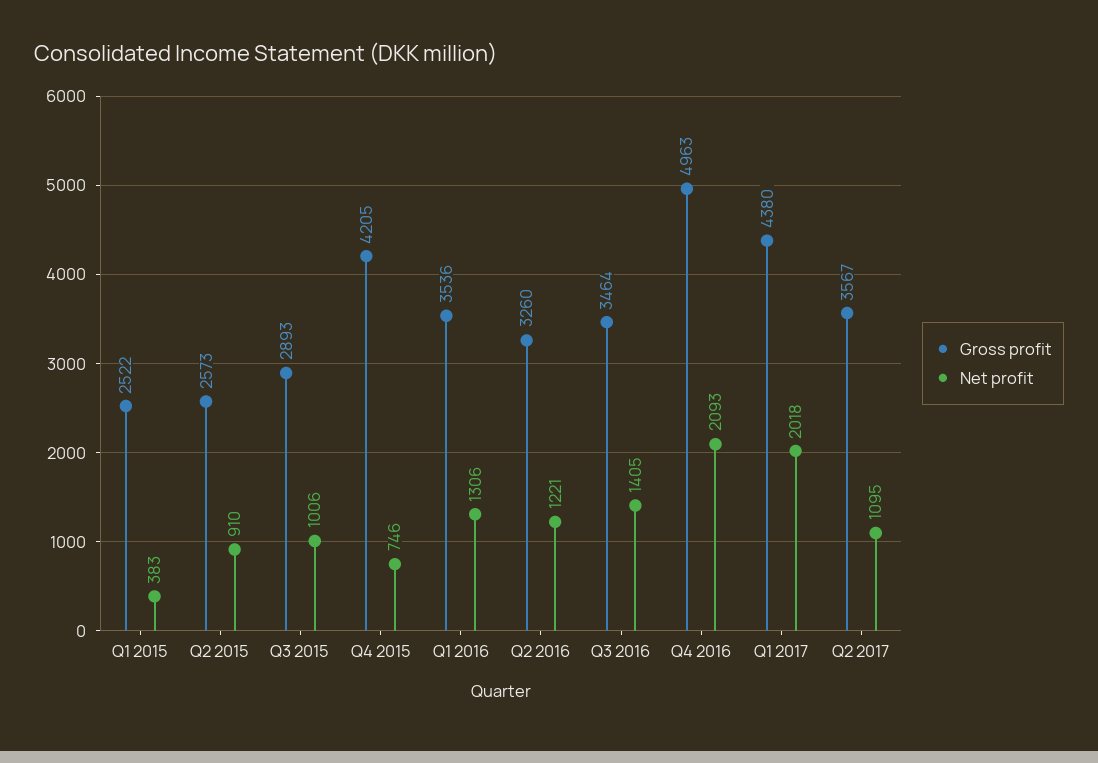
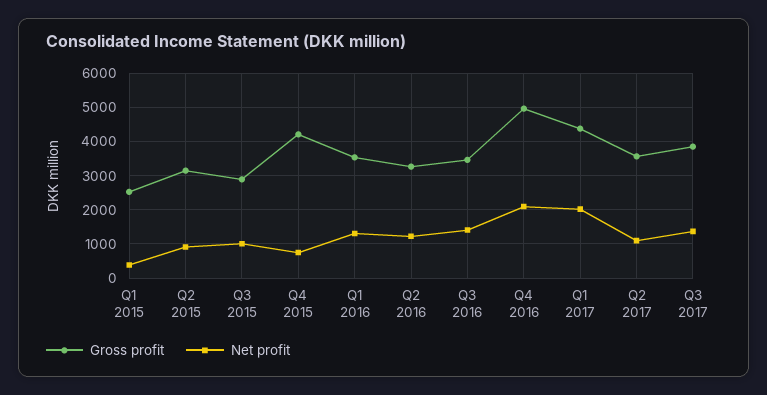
Gross profit, Q2 2015: 2573 -> 3200
Gross profit, Q3 2017: none -> 3800
Net profit, Q3 2017: none -> 1400

